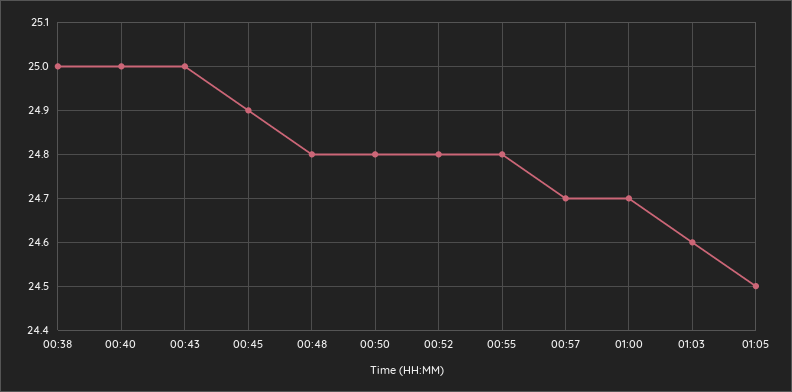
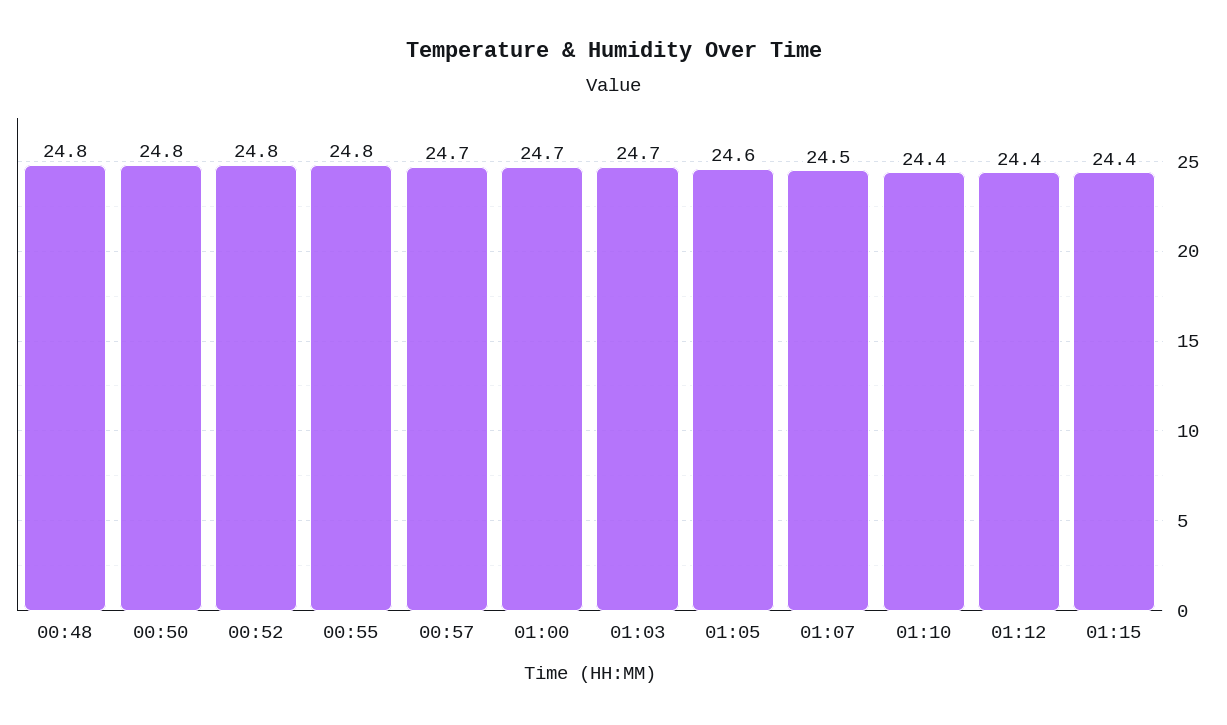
00:38: 25 -> none
00:40: 25 -> none
00:43: 25 -> none
00:45: 24.9 -> none
01:03: 24.6 -> 24.7
01:05: 24.5 -> 24.6
01:07: none -> 24.5
01:10: none -> 24.4
01:12: none -> 24.4
01:15: none -> 24.4

